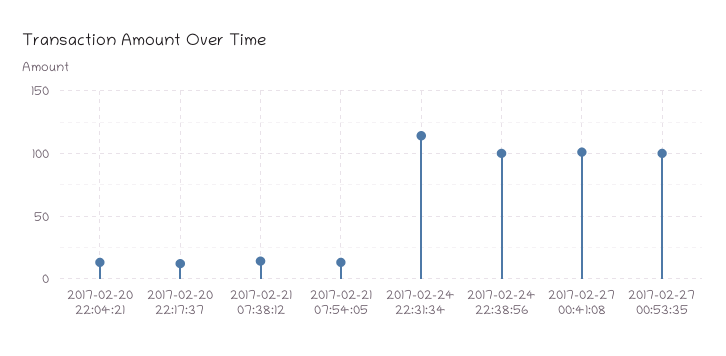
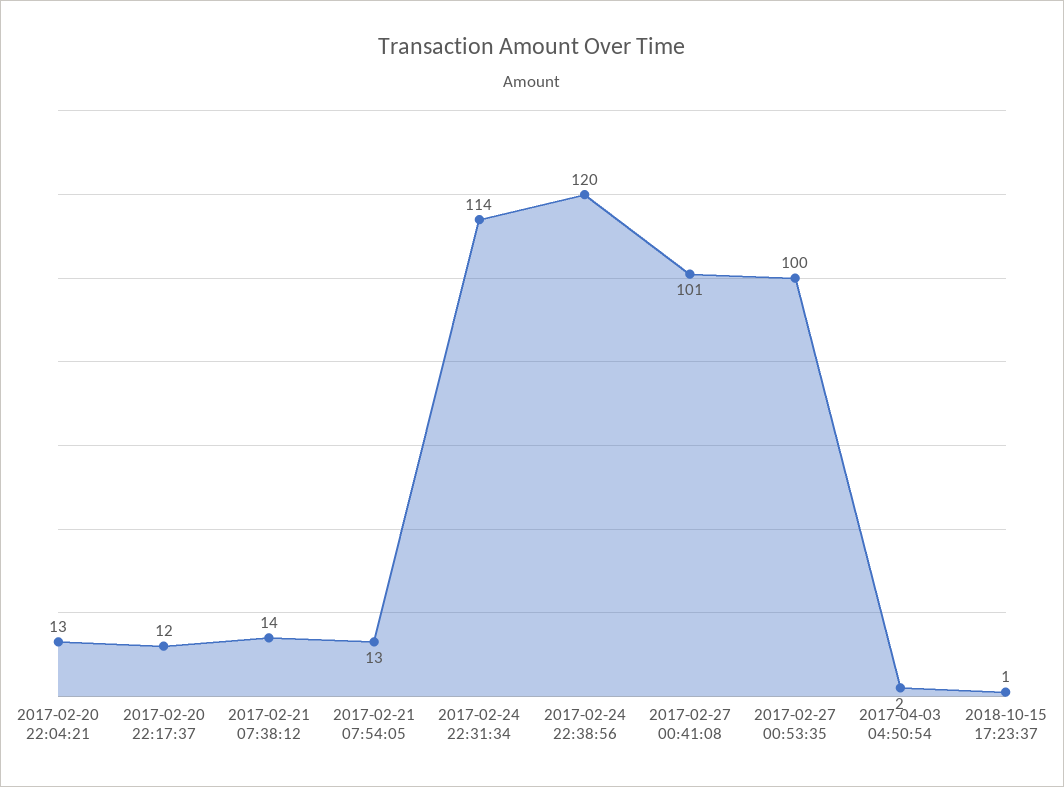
2017-02-24 22:38:56: 100 -> 120
2017-04-03 04:50:54: none -> 2
2018-10-15 17:23:37: none -> 1

